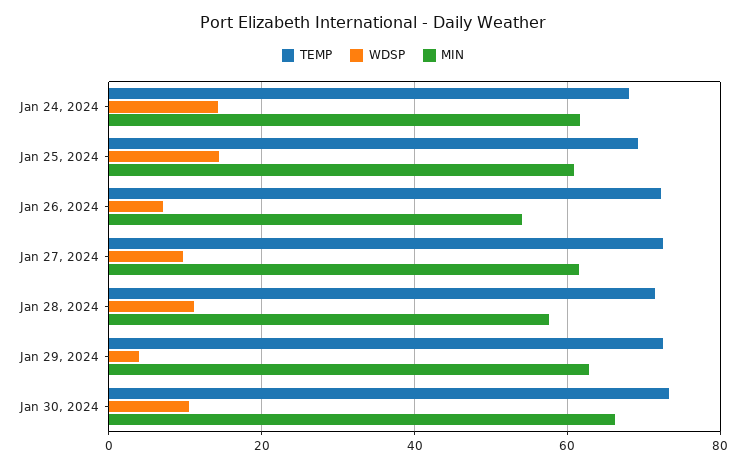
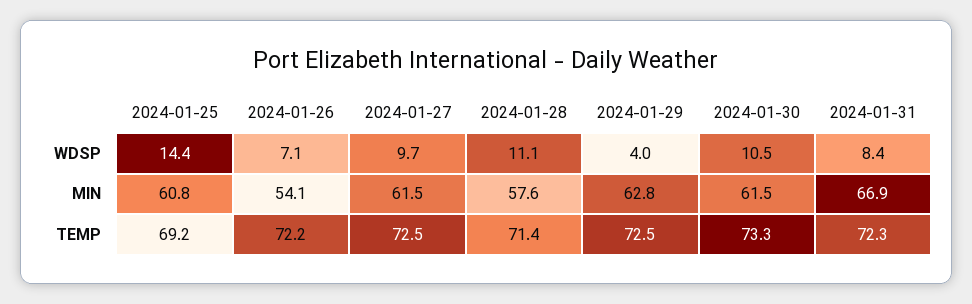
TEMP, Jan 24, 2024: 68 -> none
WDSP, Jan 24, 2024: 14 -> none
MIN, Jan 24, 2024: 62 -> none
MIN, Jan 30, 2024: 66 -> 61.5
WDSP, 2024-01-31: none -> 8.4
MIN, 2024-01-31: none -> 66.9
TEMP, 2024-01-31: none -> 72.3

